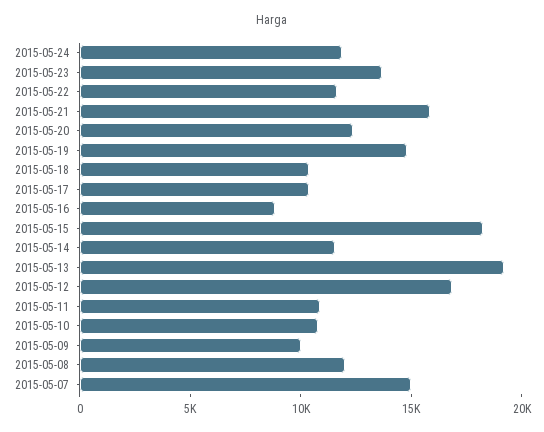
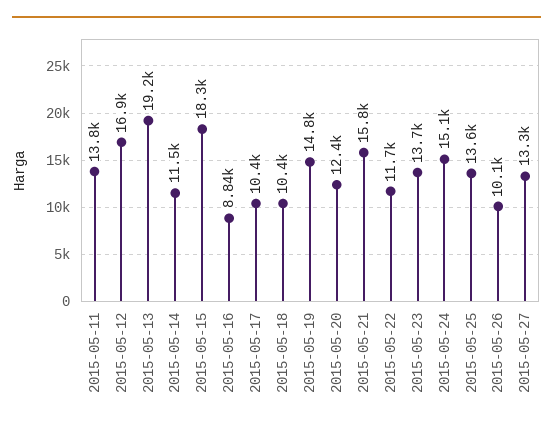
2015-05-24: 12000 -> 15100
2015-05-11: 11000 -> 13800
2015-05-10: 11000 -> none
2015-05-09: 10000 -> none
2015-05-08: 12000 -> none
2015-05-07: 15000 -> none
2015-05-25: none -> 13600
2015-05-26: none -> 10100
2015-05-27: none -> 13300

